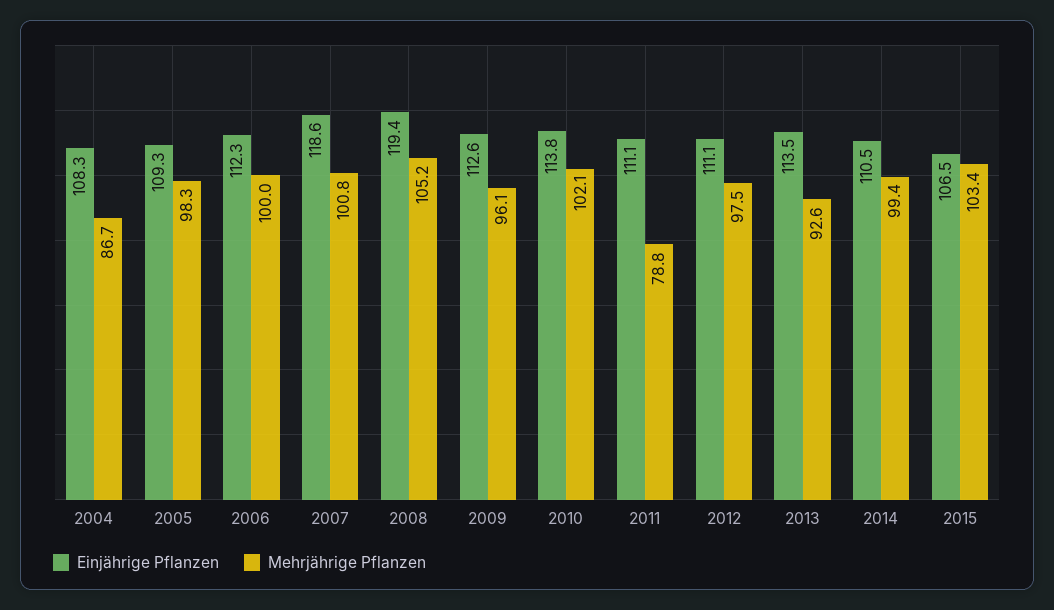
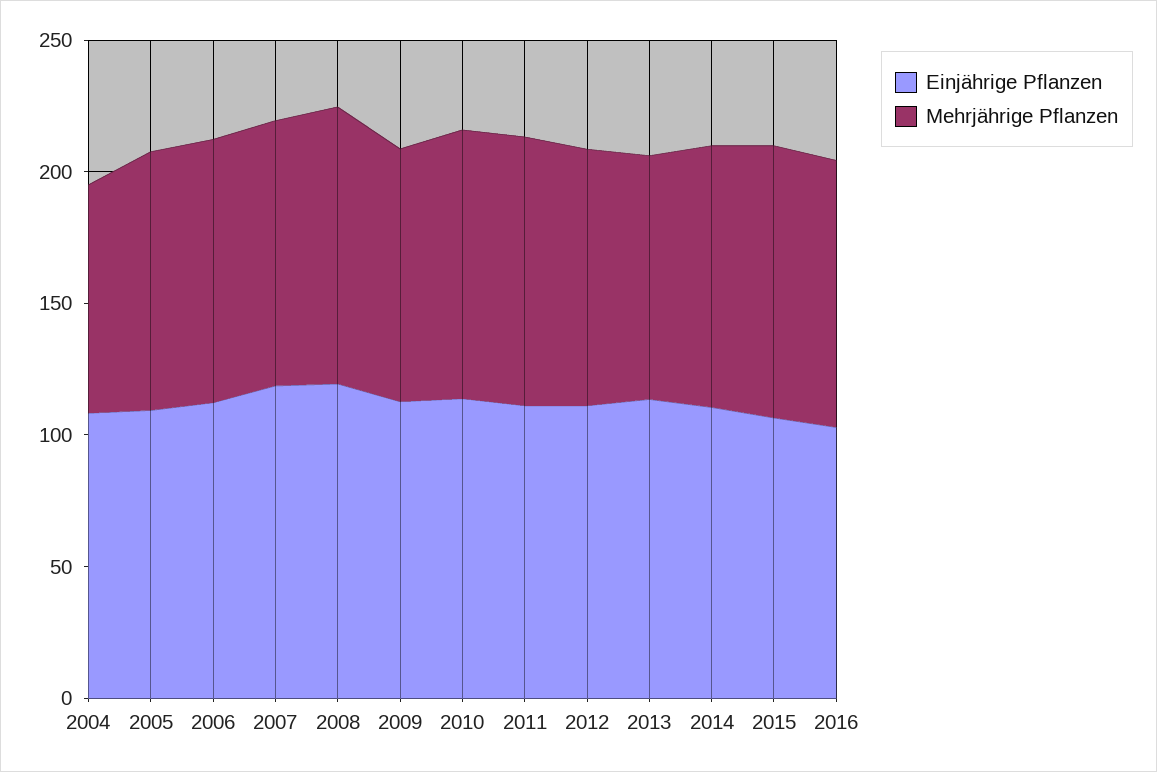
Mehrjährige Pflanzen, 2011: 78.8 -> 100
Einjährige Pflanzen, 2016: none -> 100
Mehrjährige Pflanzen, 2016: none -> 100

